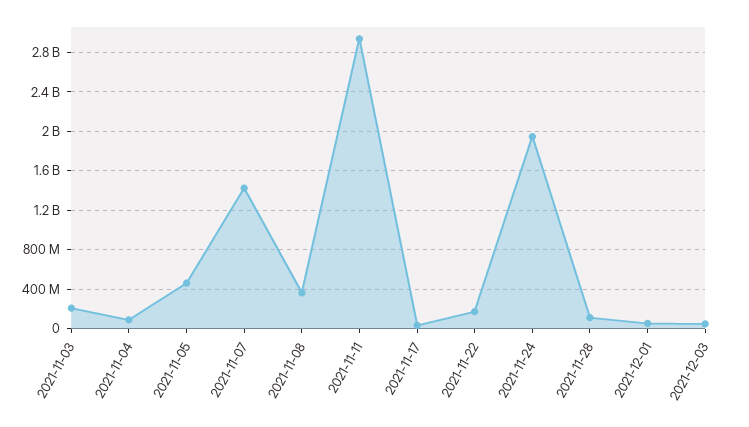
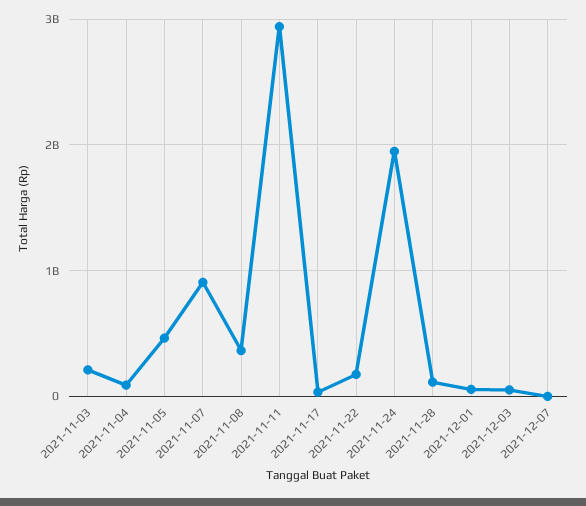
2021-11-07: 1400000000 -> 900000000
2021-12-07: none -> 0

